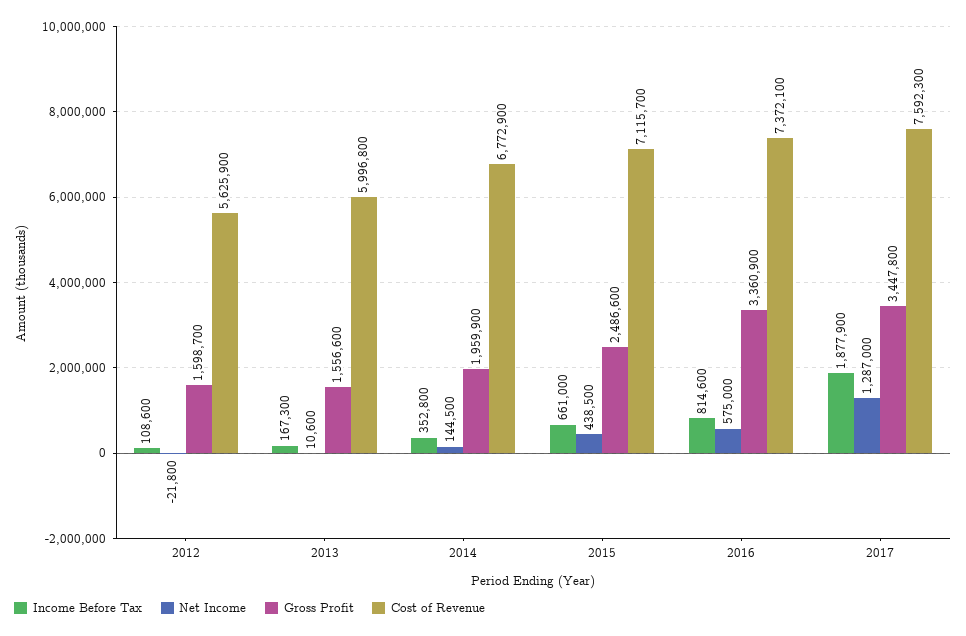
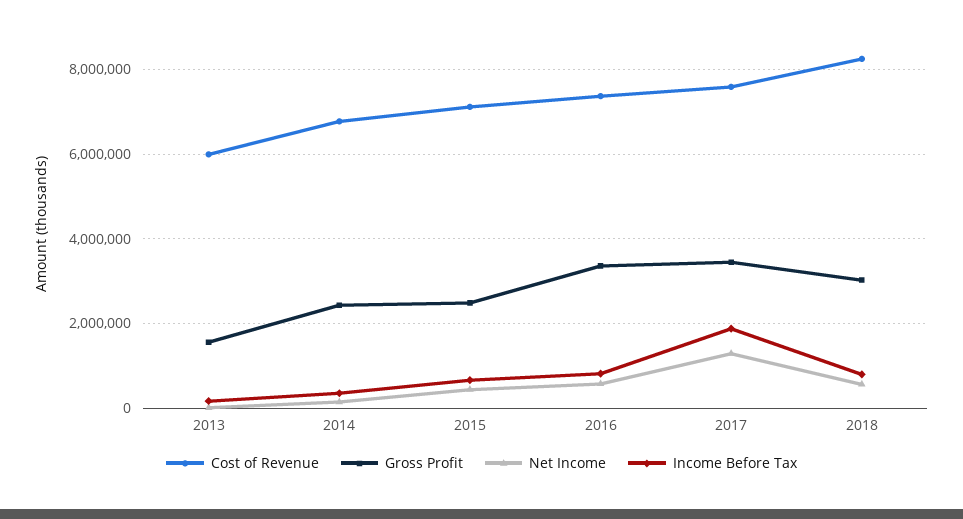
Income Before Tax, 2012: 108600 -> none
Net Income, 2012: -21800 -> none
Gross Profit, 2012: 1598700 -> none
Cost of Revenue, 2012: 5625900 -> none
Gross Profit, 2014: 1959900 -> 2400000
Cost of Revenue, 2018: none -> 8200000
Gross Profit, 2018: none -> 3000000
Net Income, 2018: none -> 600000
Income Before Tax, 2018: none -> 800000

